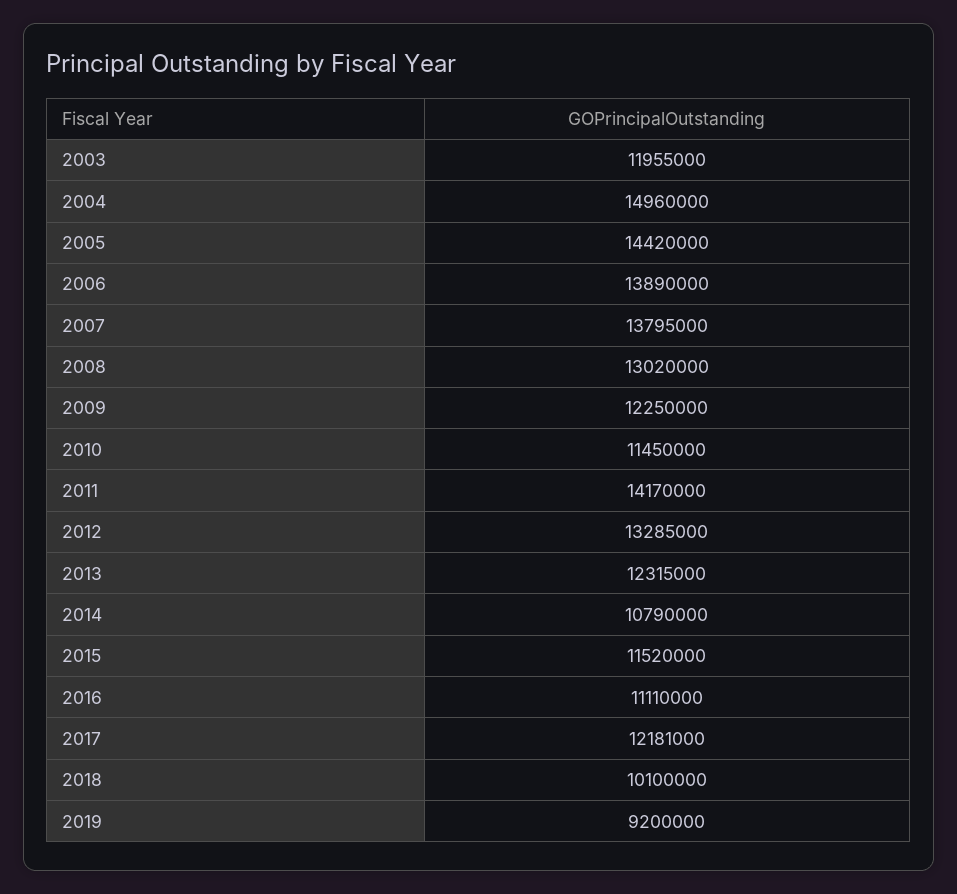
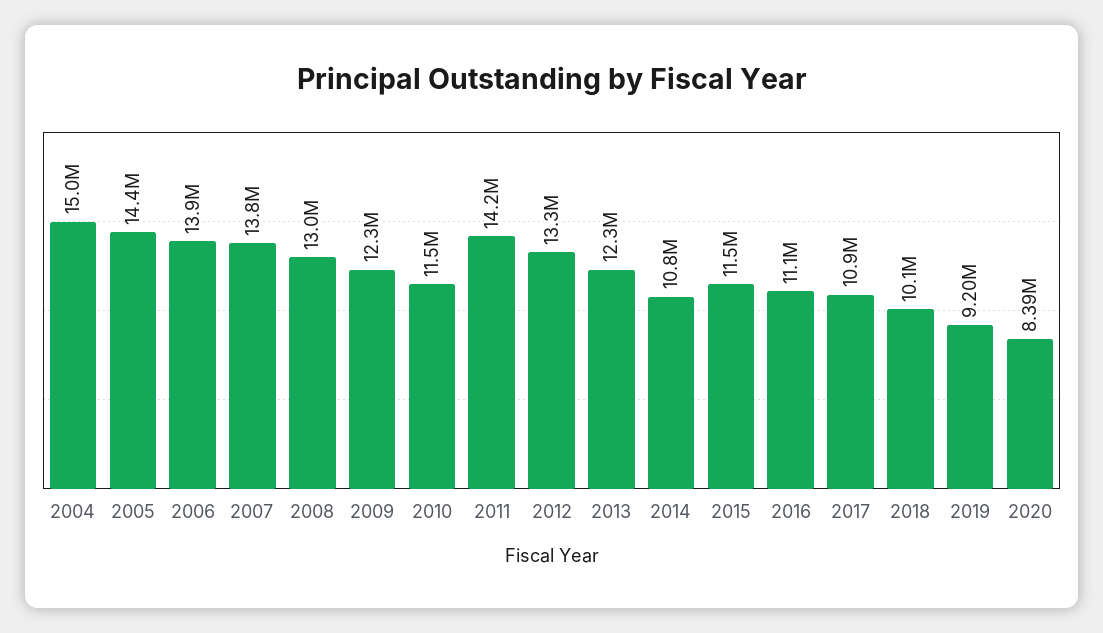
2003: 11955000 -> none
2017: 12181000 -> 10900000
2020: none -> 8390000

